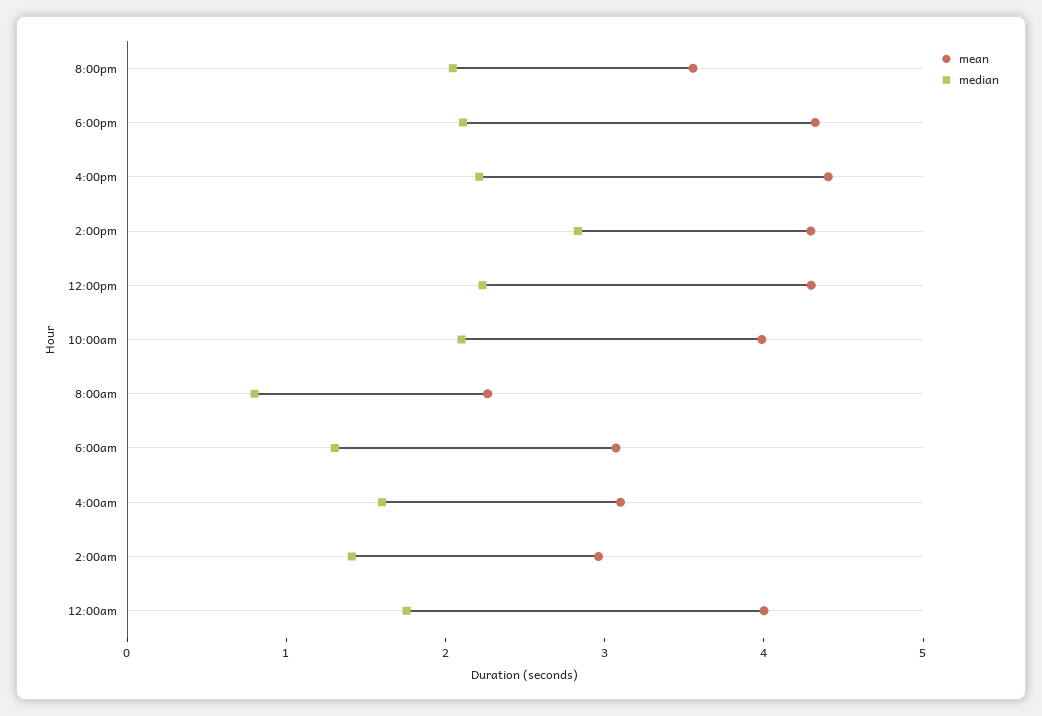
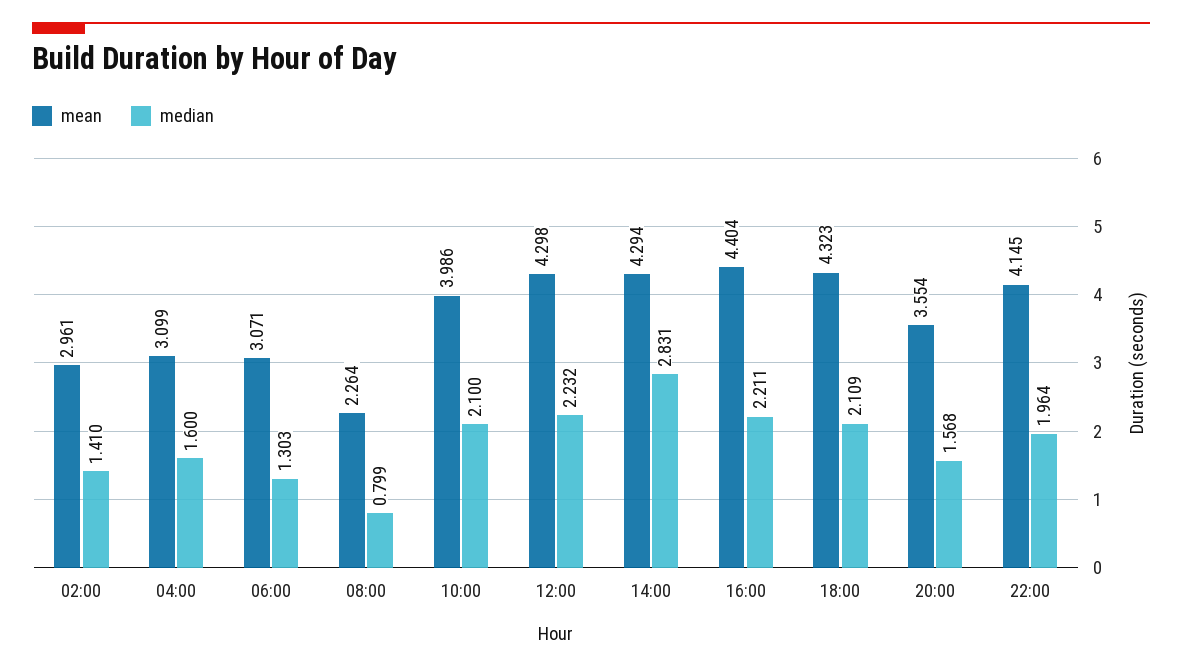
median, 8:00pm: 2 -> 1.568
mean, 12:00am: 4 -> none
median, 12:00am: 1.8 -> none
mean, 22:00: none -> 4.145
median, 22:00: none -> 1.964

